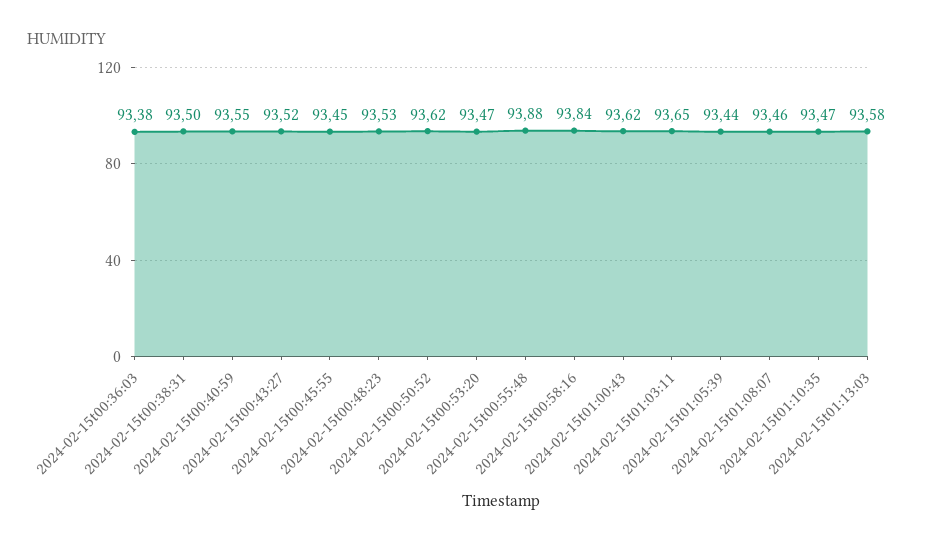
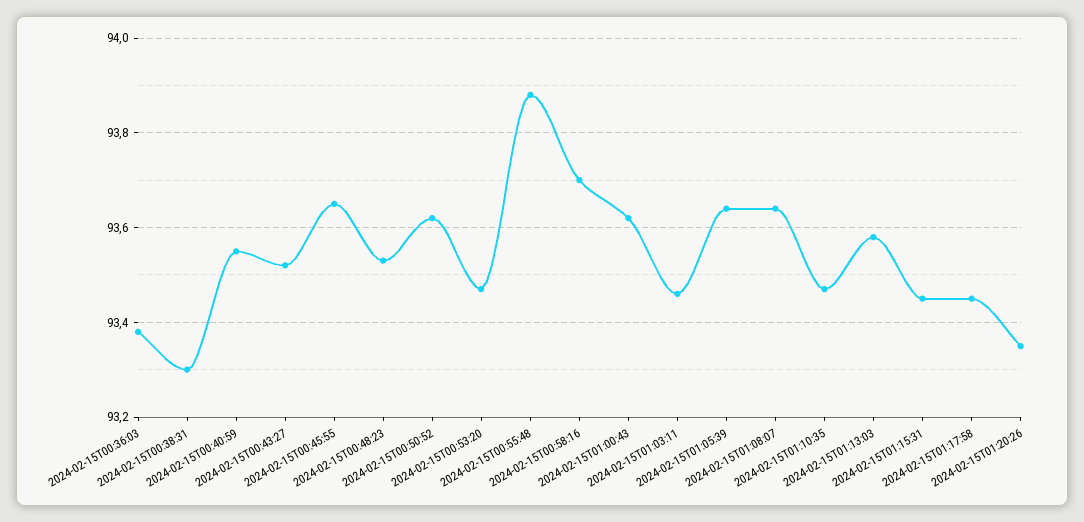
2024-02-15t00:38:31: 93.5 -> 93.3
2024-02-15t00:45:55: 93.45 -> 93.65
2024-02-15t00:58:16: 93.84 -> 93.7
2024-02-15t01:03:11: 93.65 -> 93.45
2024-02-15t01:05:39: 93.44 -> 93.65
2024-02-15t01:08:07: 93.46 -> 93.65
2024-02-15T01:15:31: none -> 93.45
2024-02-15T01:17:58: none -> 93.45
2024-02-15T01:20:26: none -> 93.35

